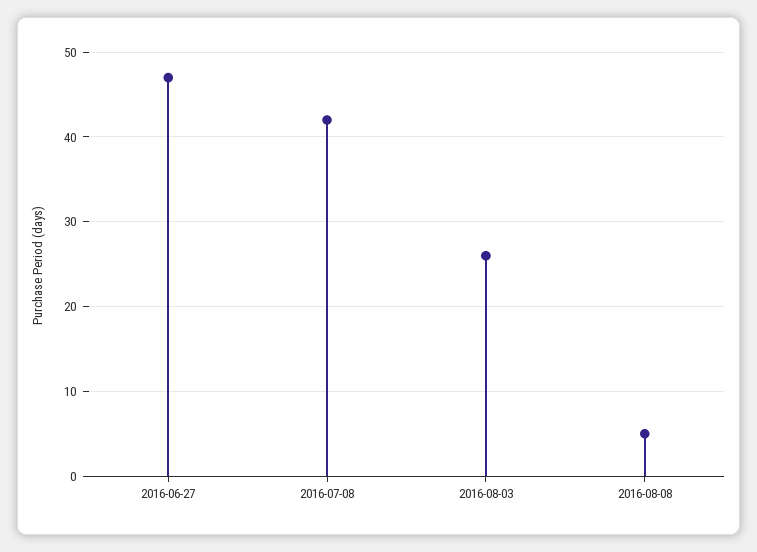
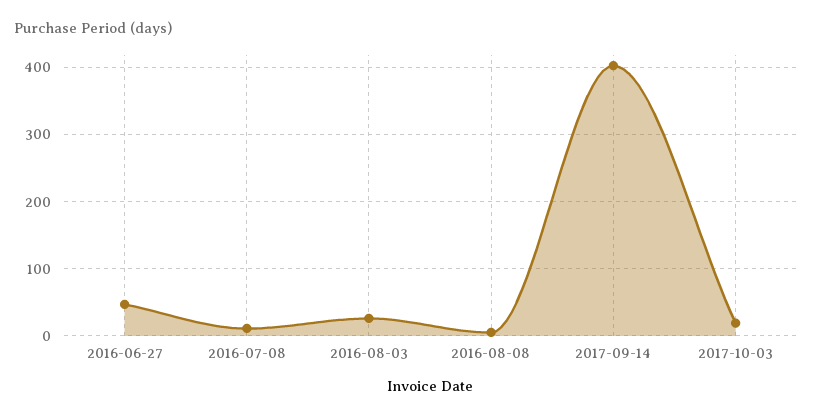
2016-07-08: 42 -> 10
2017-09-14: none -> 400
2017-10-03: none -> 20

